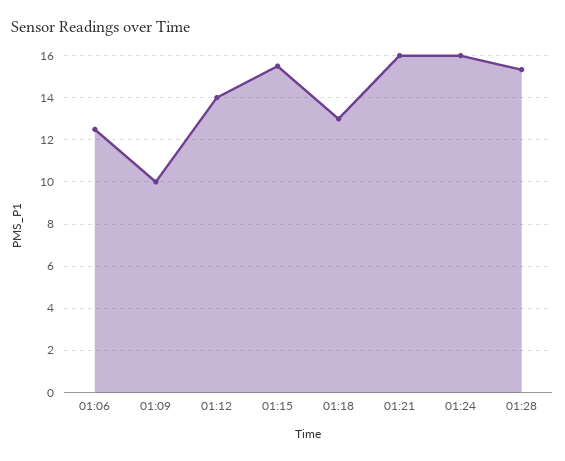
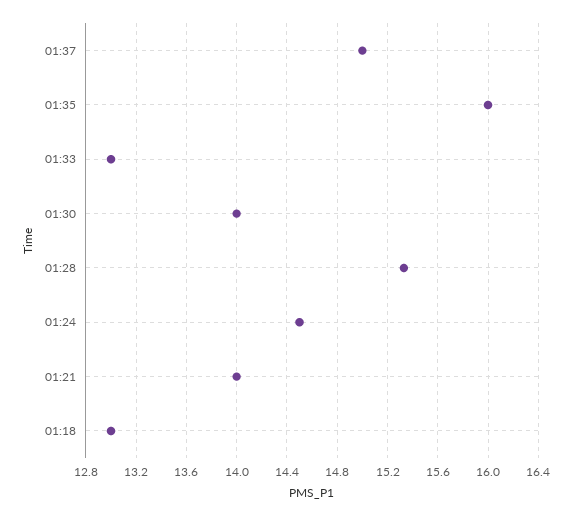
01:06: 12.5 -> none
01:09: 10 -> none
01:12: 14 -> none
01:15: 15.5 -> none
01:21: 16 -> 14
01:24: 16 -> 14.5
01:37: none -> 15
01:35: none -> 16
01:33: none -> 13
01:30: none -> 14

